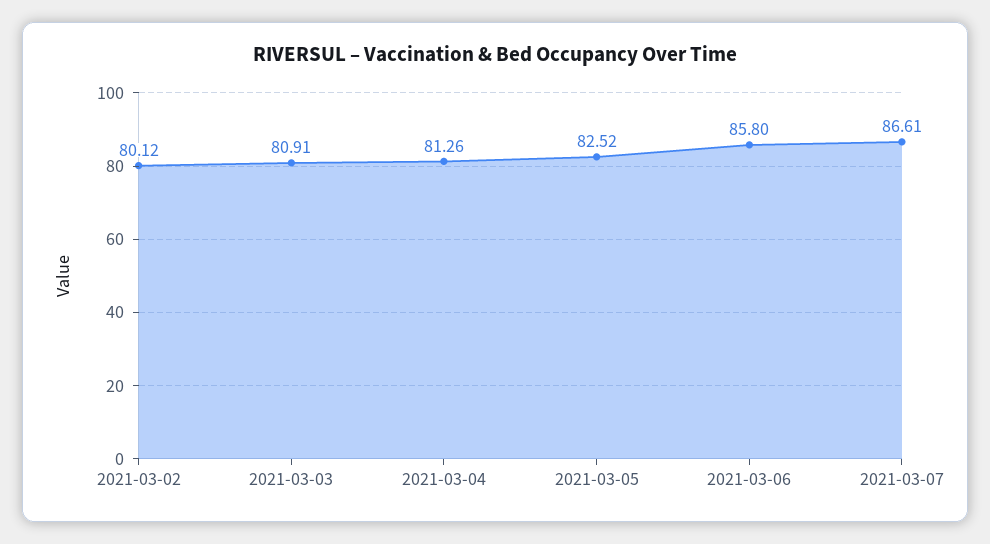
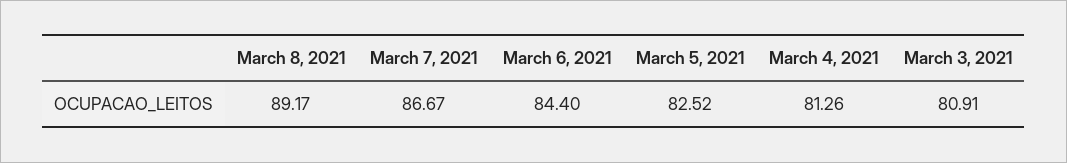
2021-03-02: 80.12 -> none
2021-03-06: 85.8 -> 84.4
2021-03-07: 86.61 -> 86.67
March 8, 2021: none -> 89.17

